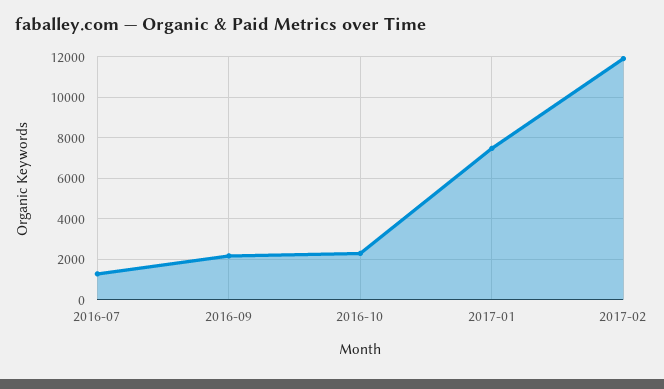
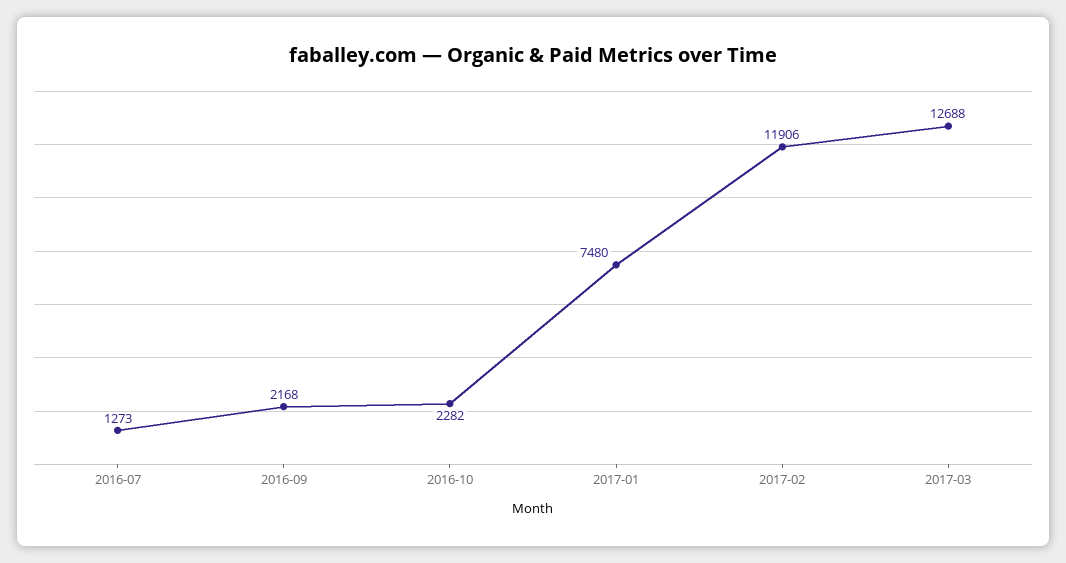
2017-03: none -> 12688

